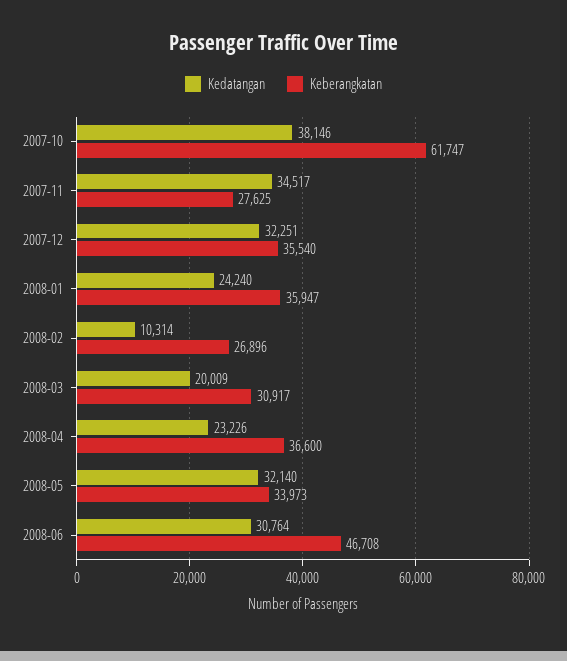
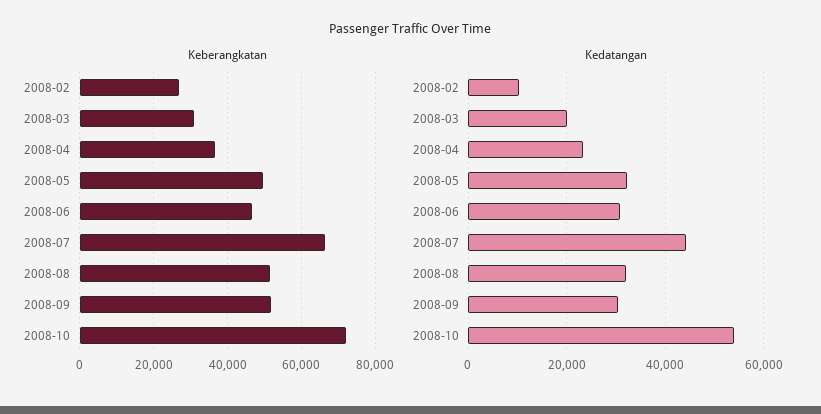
Kedatangan, 2007-10: 38146 -> none
Keberangkatan, 2007-10: 61747 -> none
Kedatangan, 2007-11: 34517 -> none
Keberangkatan, 2007-11: 27625 -> none
Kedatangan, 2007-12: 32251 -> none
Keberangkatan, 2007-12: 35540 -> none
Kedatangan, 2008-01: 24240 -> none
Keberangkatan, 2008-01: 35947 -> none
Keberangkatan, 2008-05: 33973 -> 50000
Keberangkatan, 2008-07: none -> 66000
Keberangkatan, 2008-08: none -> 52000
Keberangkatan, 2008-09: none -> 52000
Keberangkatan, 2008-10: none -> 72000
Kedatangan, 2008-07: none -> 44000
Kedatangan, 2008-08: none -> 32000
Kedatangan, 2008-09: none -> 30000
Kedatangan, 2008-10: none -> 54000

